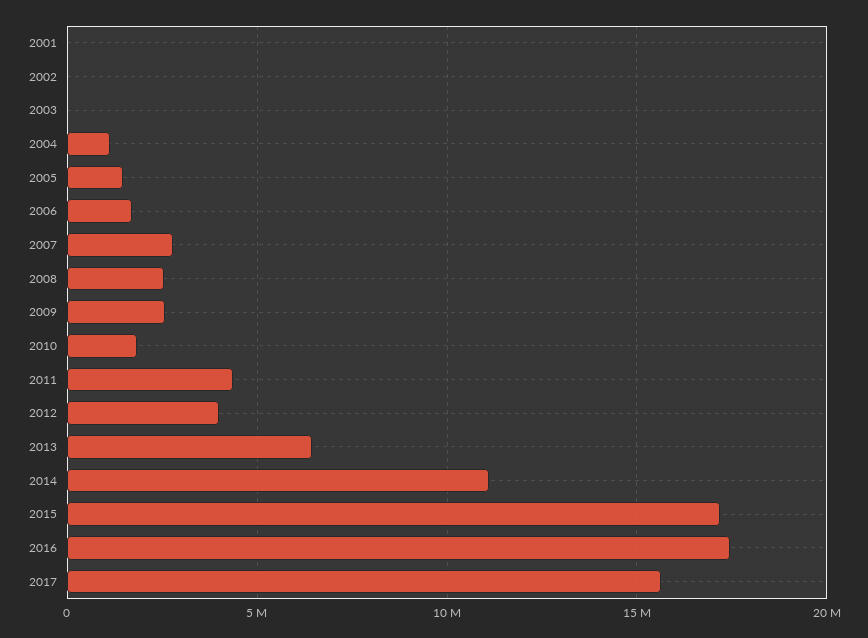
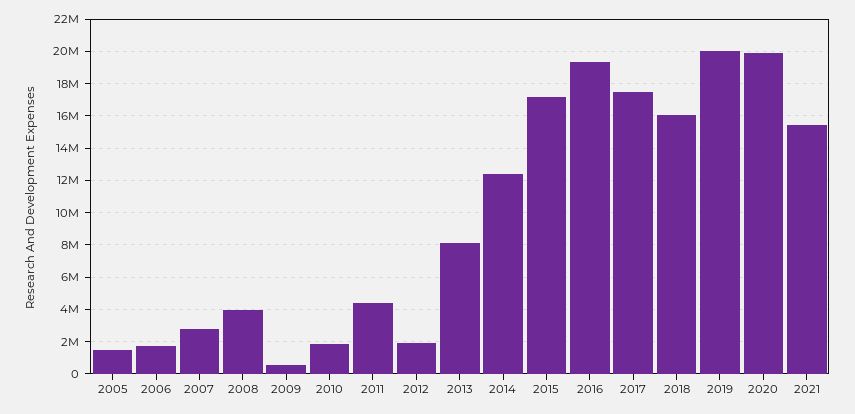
2001: 0 -> none
2002: 0 -> none
2003: 0 -> none
2004: 1000000 -> none
2008: 2500000 -> 4000000
2009: 2500000 -> 500000
2012: 4000000 -> 2000000
2013: 6500000 -> 8000000
2014: 11000000 -> 12500000
2016: 17500000 -> 19500000
2017: 15500000 -> 17500000
2018: none -> 16000000
2019: none -> 20000000
2020: none -> 20000000
2021: none -> 15500000

